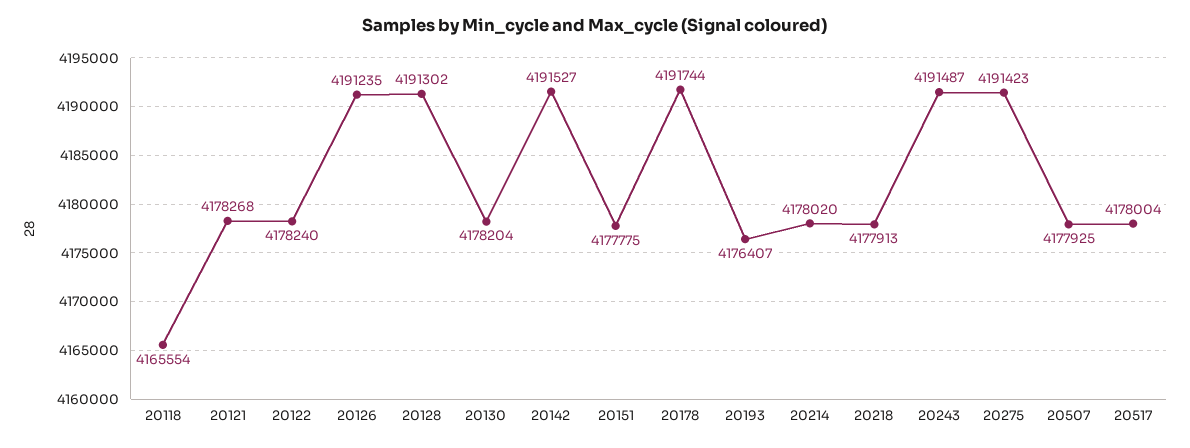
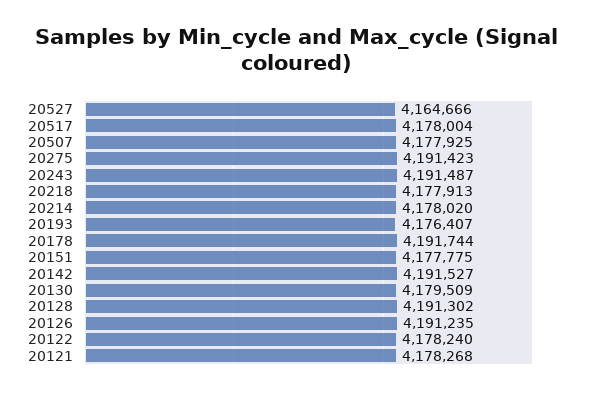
20118: 4165554 -> none
20130: 4178204 -> 4179509
20527: none -> 4164666

